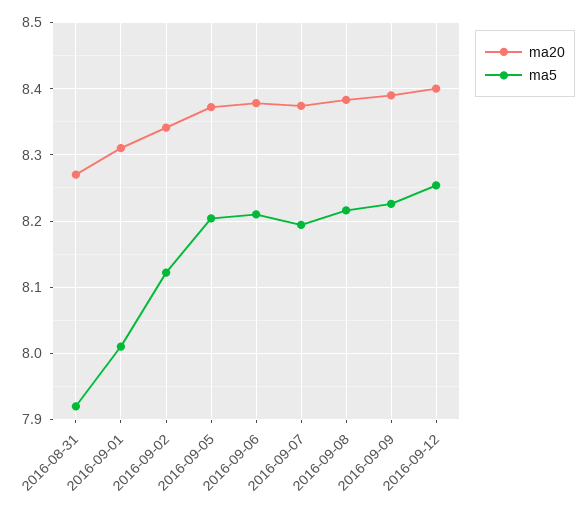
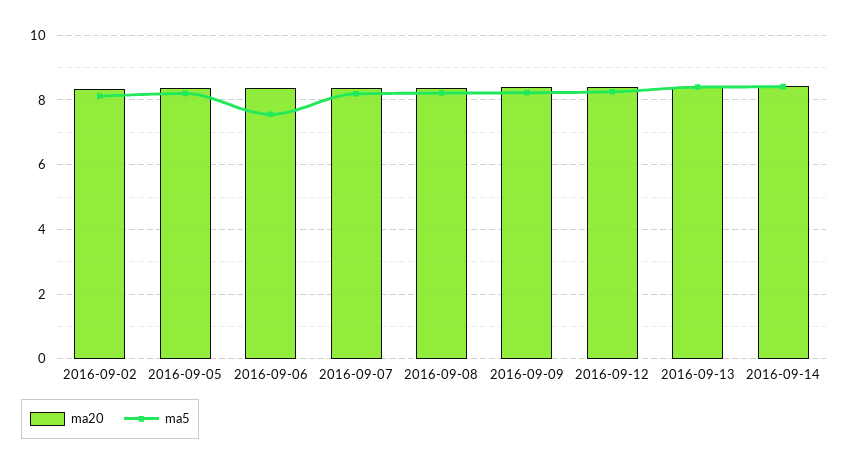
ma20, 2016-08-31: 8.27 -> none
ma5, 2016-08-31: 7.92 -> none
ma20, 2016-09-01: 8.31 -> none
ma5, 2016-09-01: 8.01 -> none
ma5, 2016-09-06: 8.21 -> 7.6
ma20, 2016-09-13: none -> 8.4
ma5, 2016-09-13: none -> 8.4
ma20, 2016-09-14: none -> 8.4
ma5, 2016-09-14: none -> 8.4

